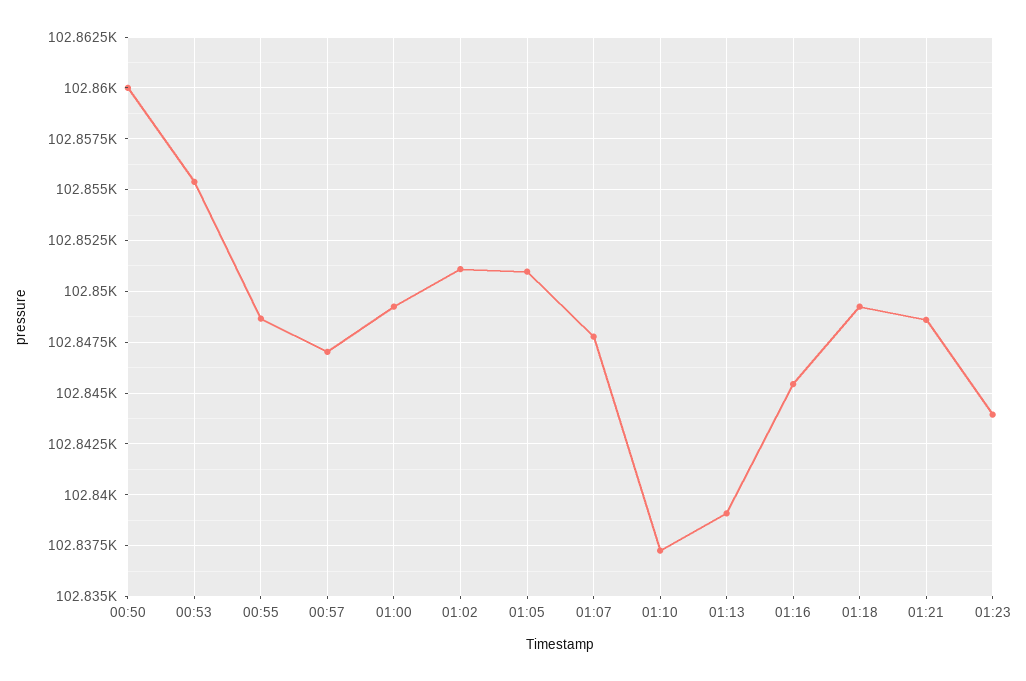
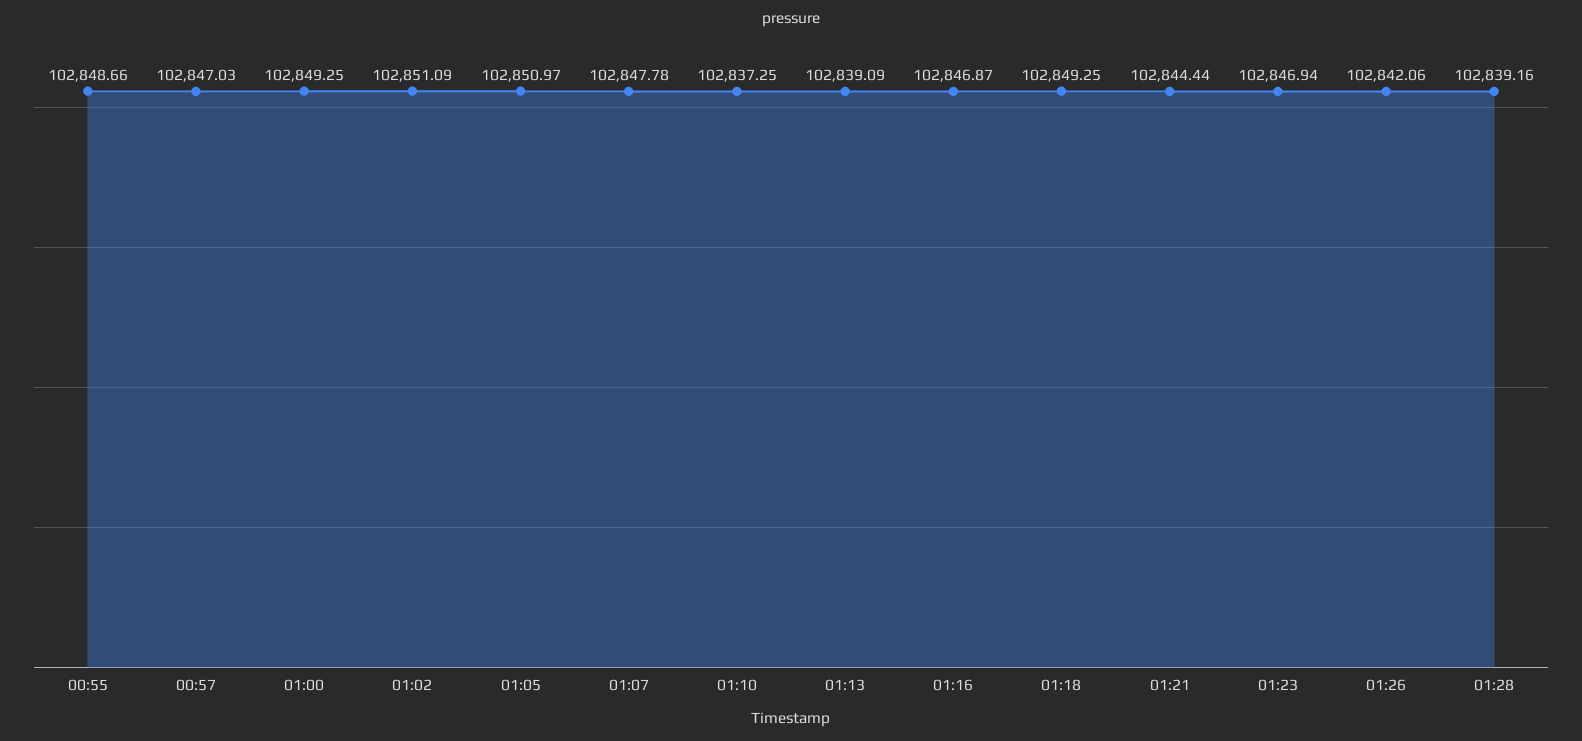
00:50: 102860 -> none
00:53: 102855.5 -> none
01:16: 102845.5 -> 102846.87
01:21: 102848.5 -> 102844.44
01:23: 102844 -> 102846.94
01:26: none -> 102842.06
01:28: none -> 102839.16

